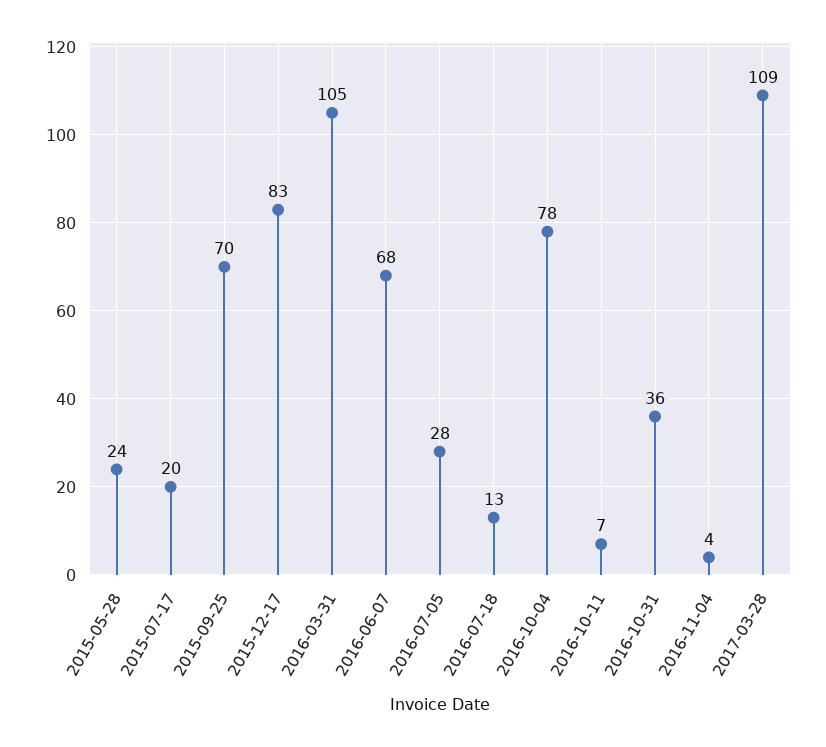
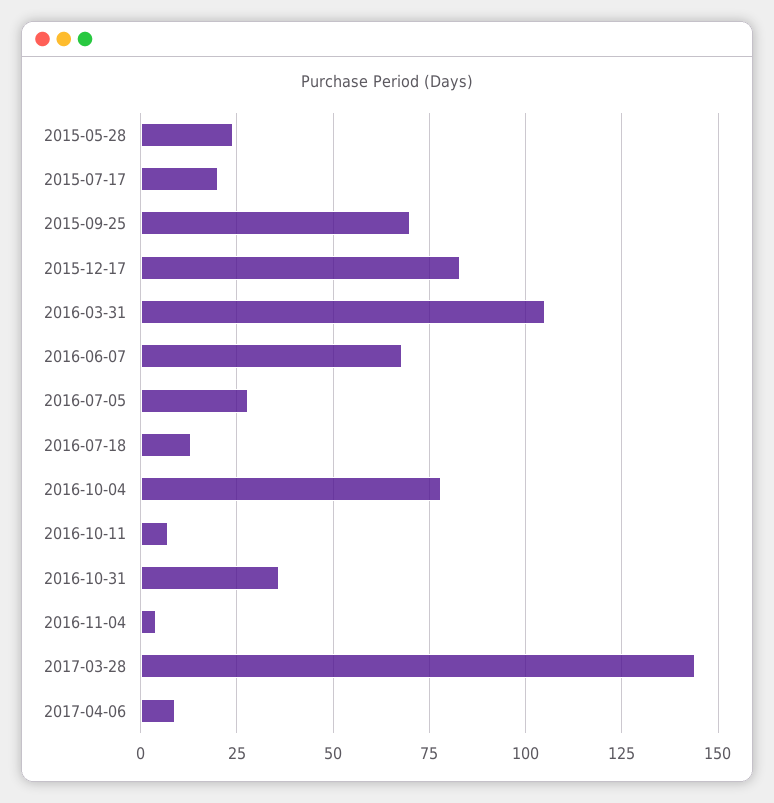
2017-03-28: 109 -> 145
2017-04-06: none -> 10

